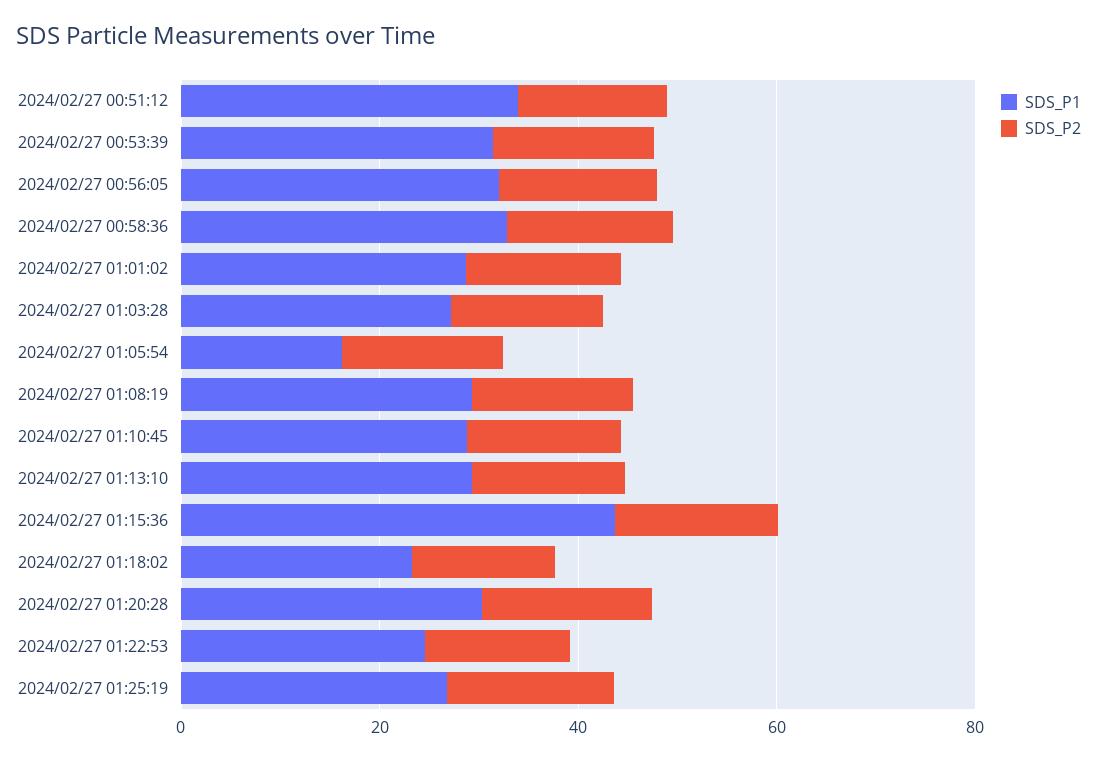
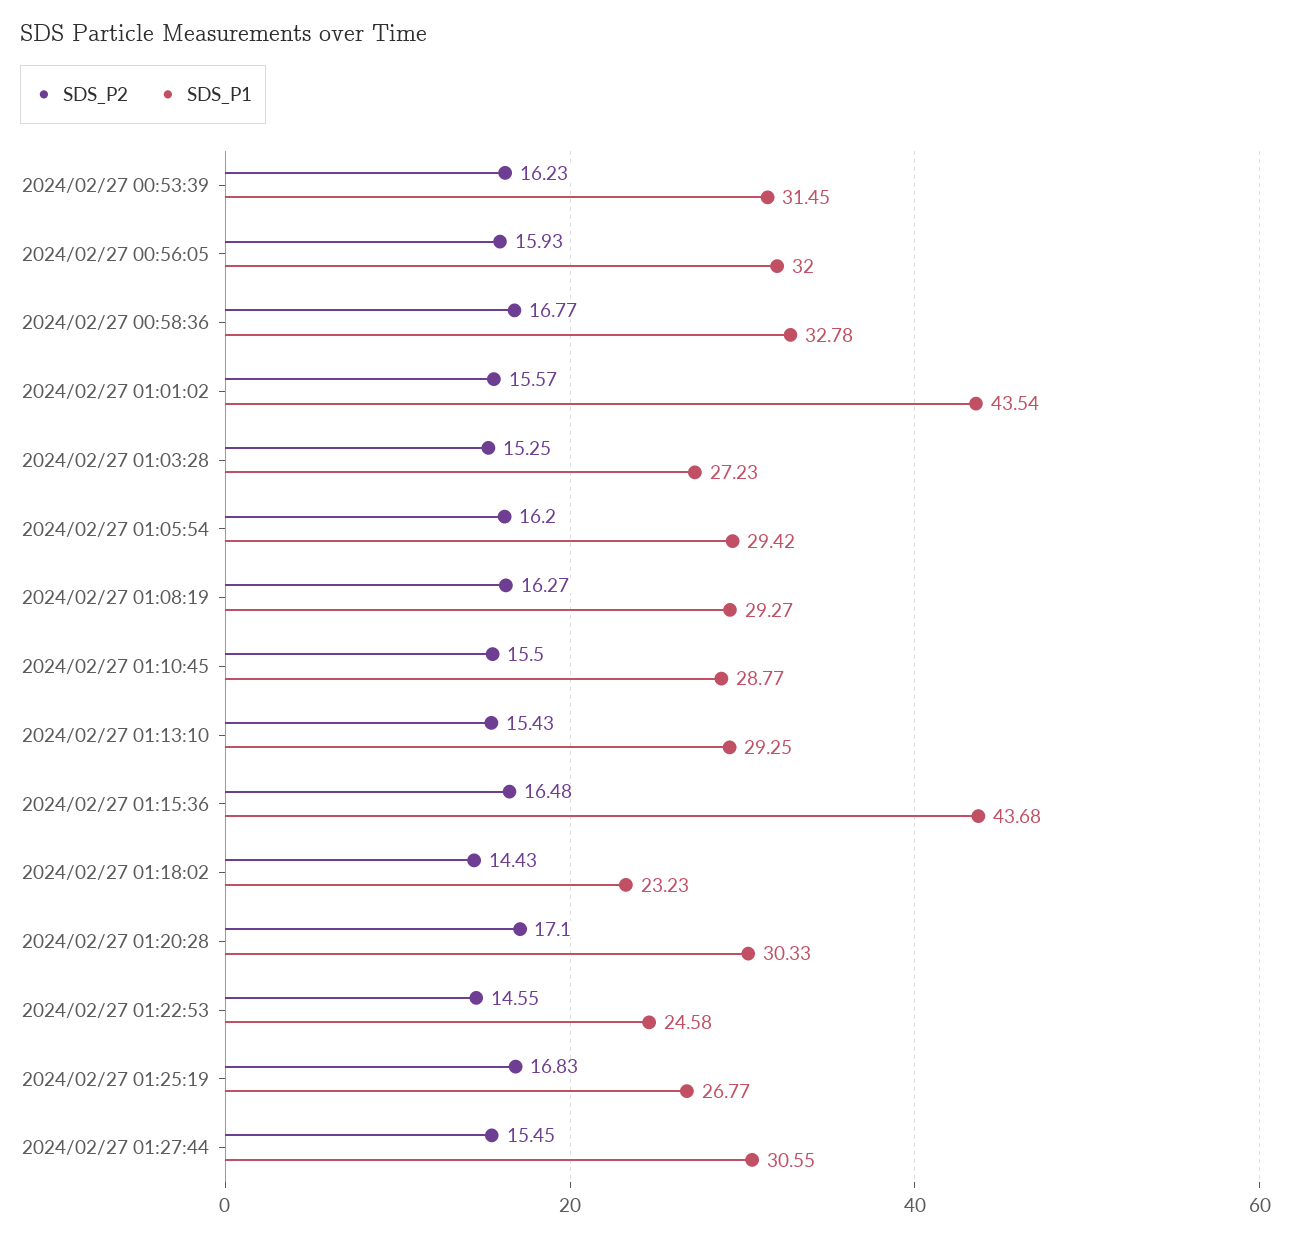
SDS_P1, 2024/02/27 00:51:12: 35 -> none
SDS_P2, 2024/02/27 00:51:12: 15 -> none
SDS_P1, 2024/02/27 01:01:02: 30 -> 43.54
SDS_P1, 2024/02/27 01:05:54: 15 -> 29.42
SDS_P2, 2024/02/27 01:27:44: none -> 15.45
SDS_P1, 2024/02/27 01:27:44: none -> 30.55

